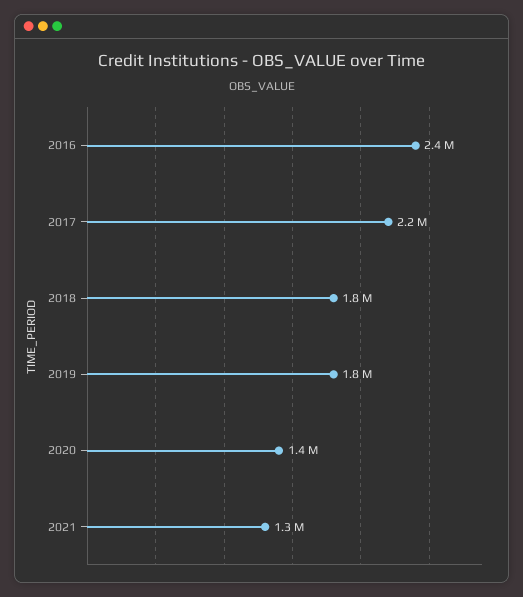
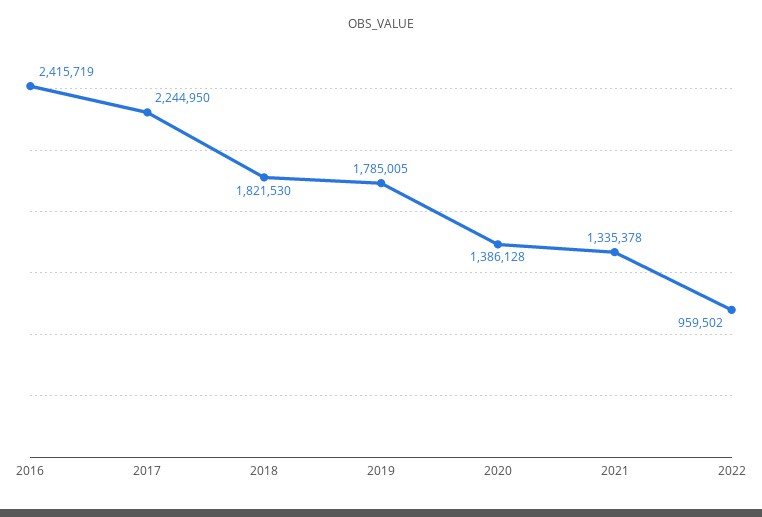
2022: none -> 959502

